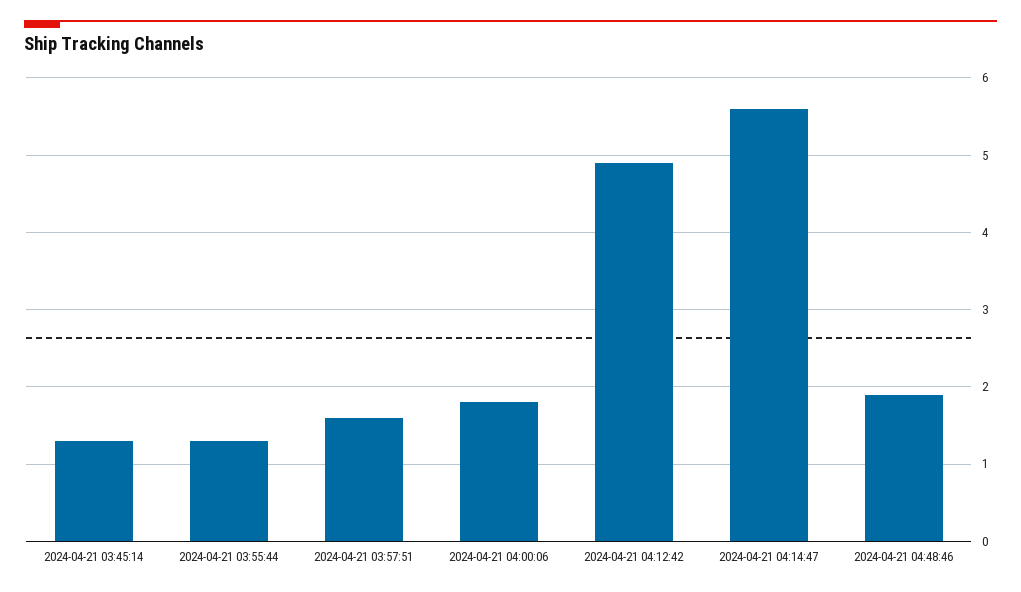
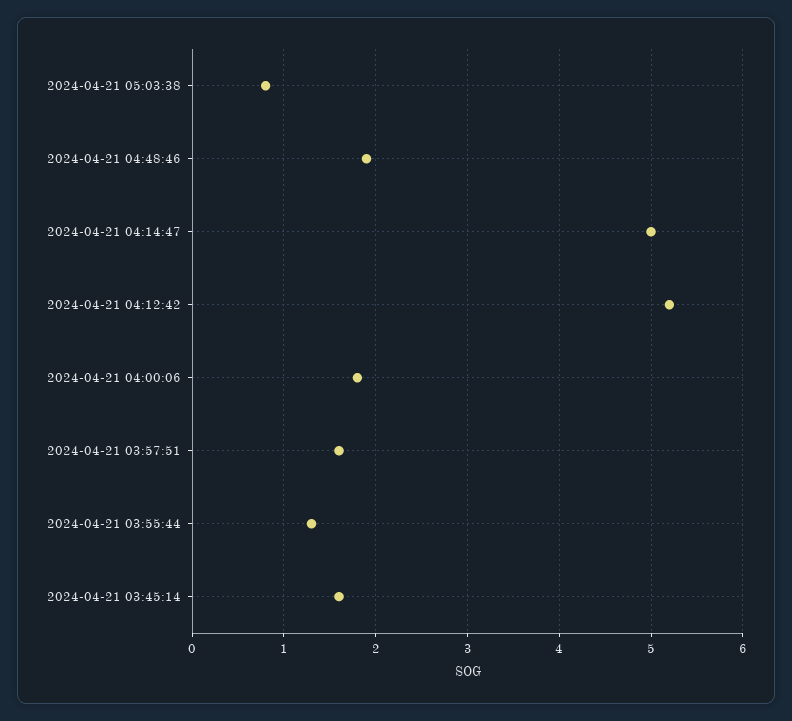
2024-04-21 03:45:14: 1.3 -> 1.6
2024-04-21 04:12:42: 4.9 -> 5.2
2024-04-21 04:14:47: 5.6 -> 5
2024-04-21 05:03:38: none -> 0.8

